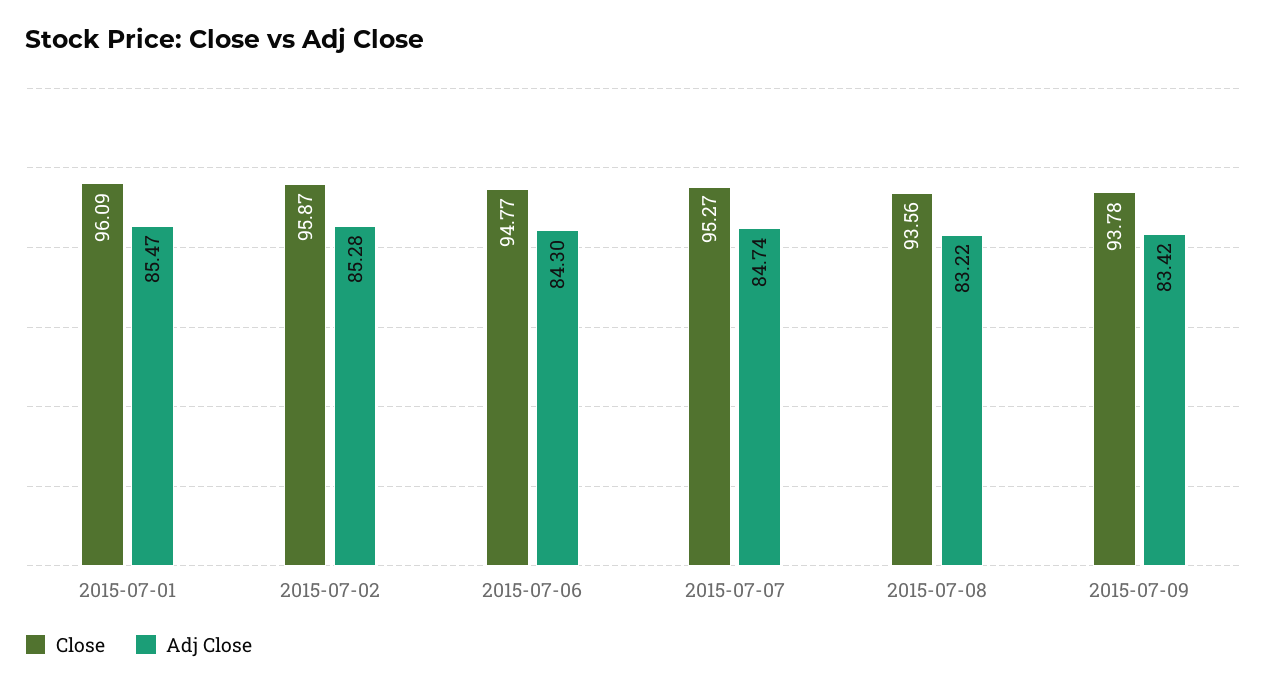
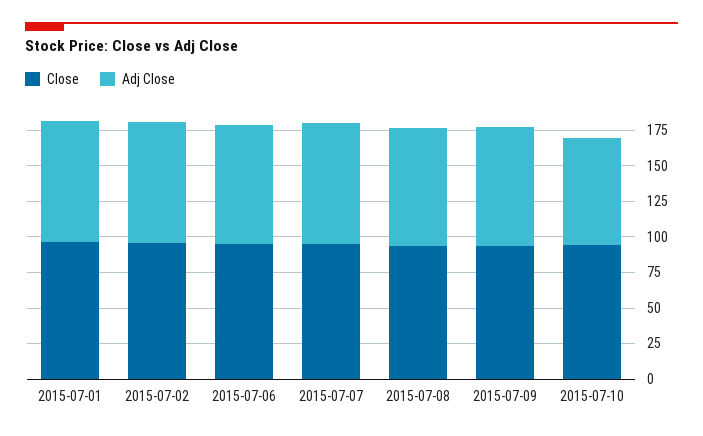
Close, 2015-07-10: none -> 100
Adj Close, 2015-07-10: none -> 75

